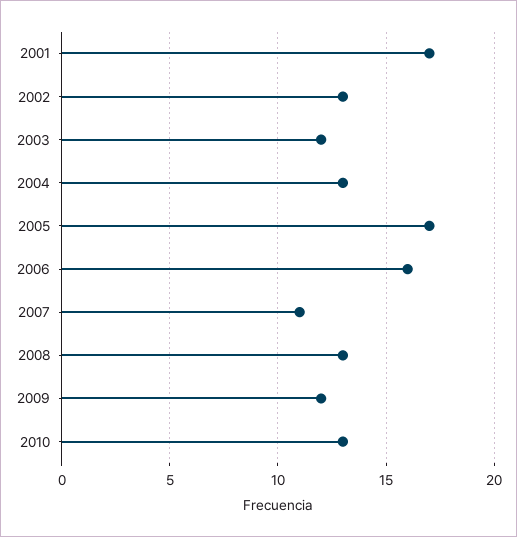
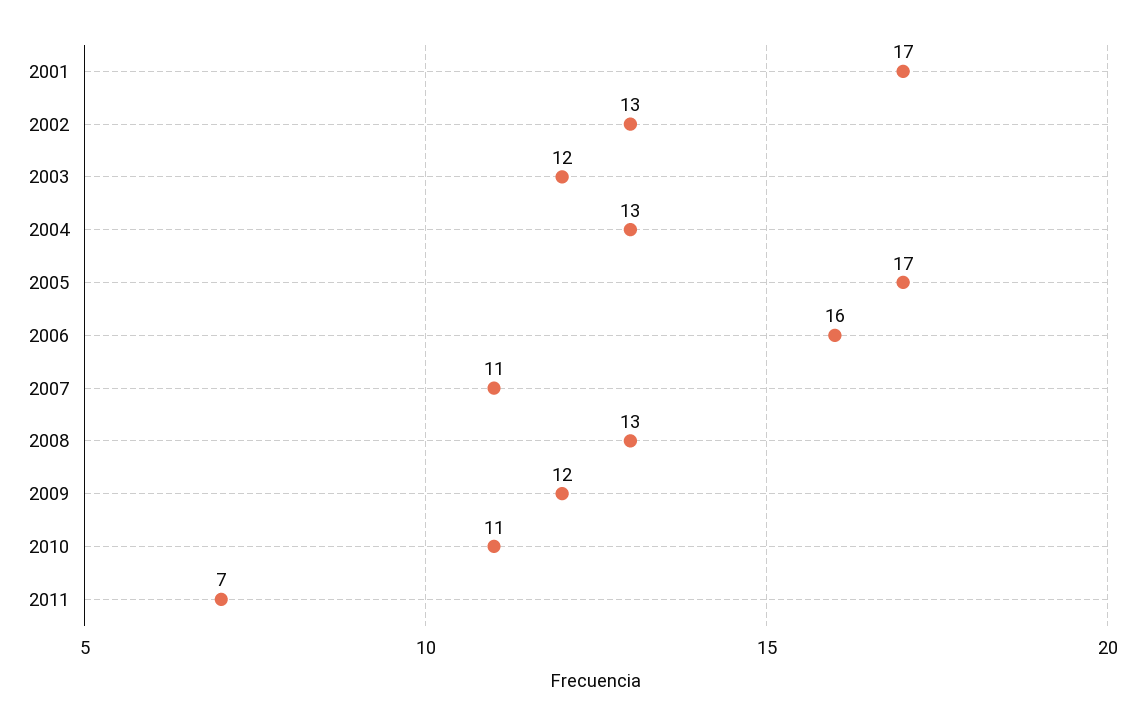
2010: 13 -> 11
2011: none -> 7

